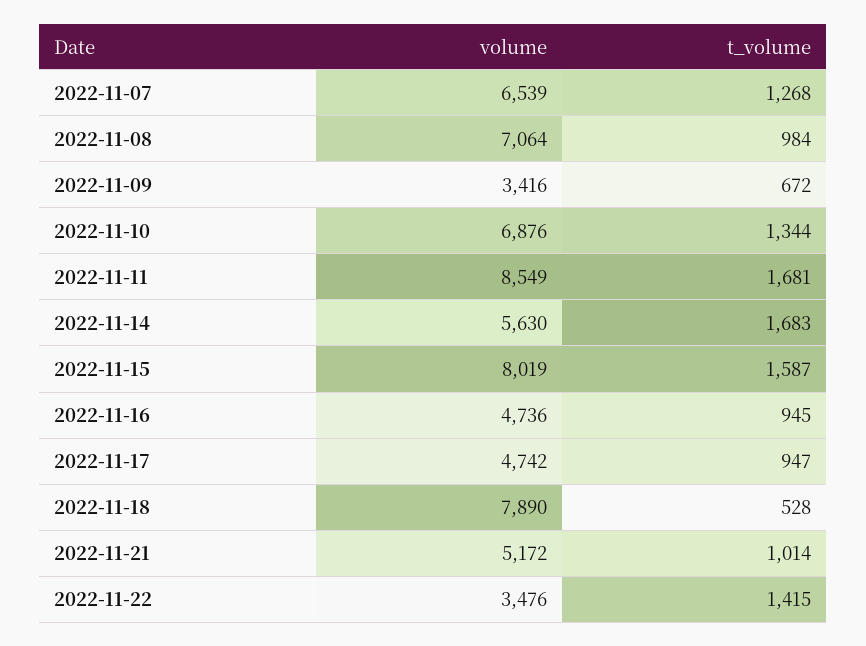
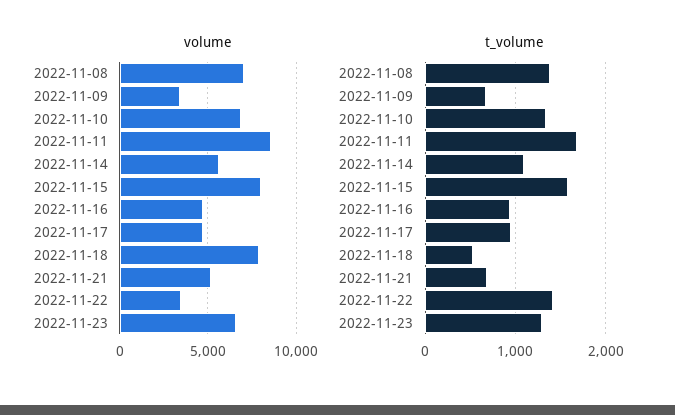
volume, 2022-11-07: 6539 -> none
t_volume, 2022-11-07: 1268 -> none
t_volume, 2022-11-08: 984 -> 1400
t_volume, 2022-11-14: 1683 -> 1100
t_volume, 2022-11-21: 1014 -> 700
volume, 2022-11-23: none -> 6500
t_volume, 2022-11-23: none -> 1300

